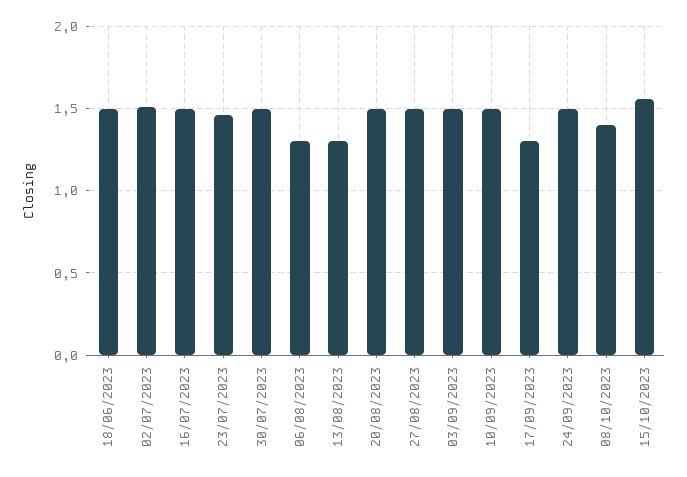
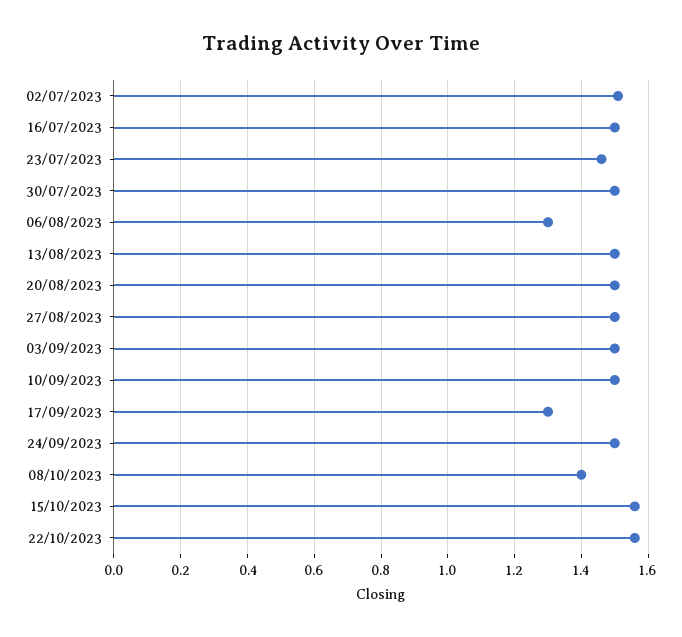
18/06/2023: 1.5 -> none
13/08/2023: 1.3 -> 1.5
22/10/2023: none -> 1.55

